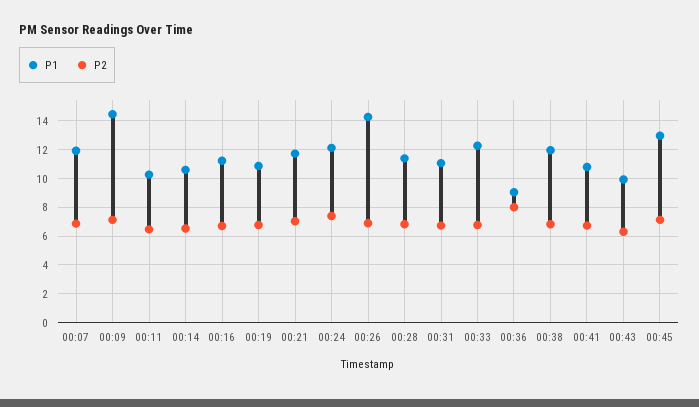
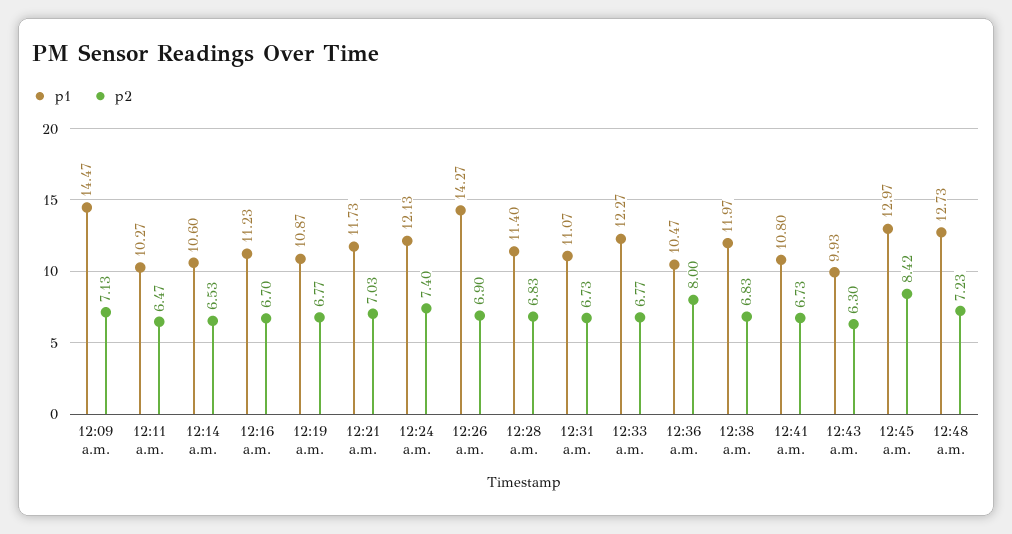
P1, 00:07: 12 -> none
P2, 00:07: 7 -> none
P1, 00:36: 9 -> 10.47
P2, 00:45: 7 -> 8.42
P1, 12:48 a.m.: none -> 12.73
P2, 12:48 a.m.: none -> 7.23

